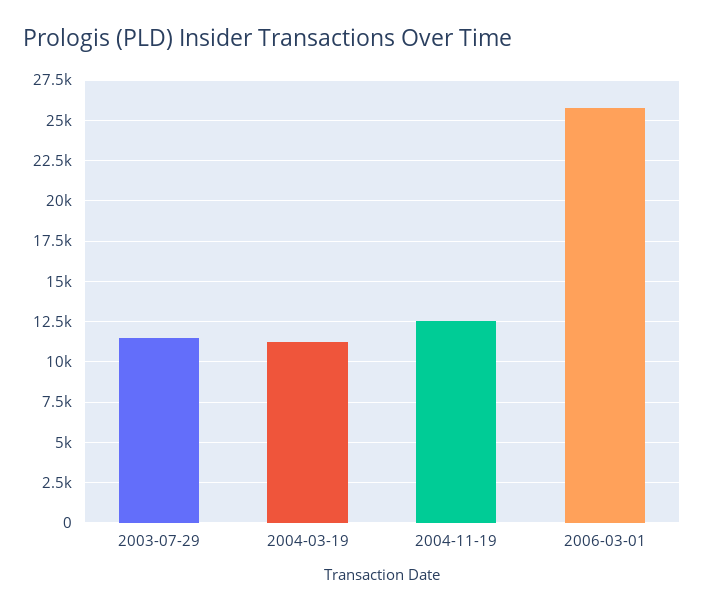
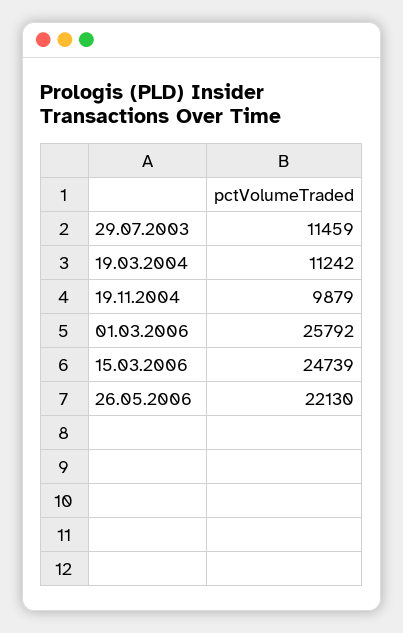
2004-11-19: 12500 -> 9879
15.03.2006: none -> 24739
26.05.2006: none -> 22130

